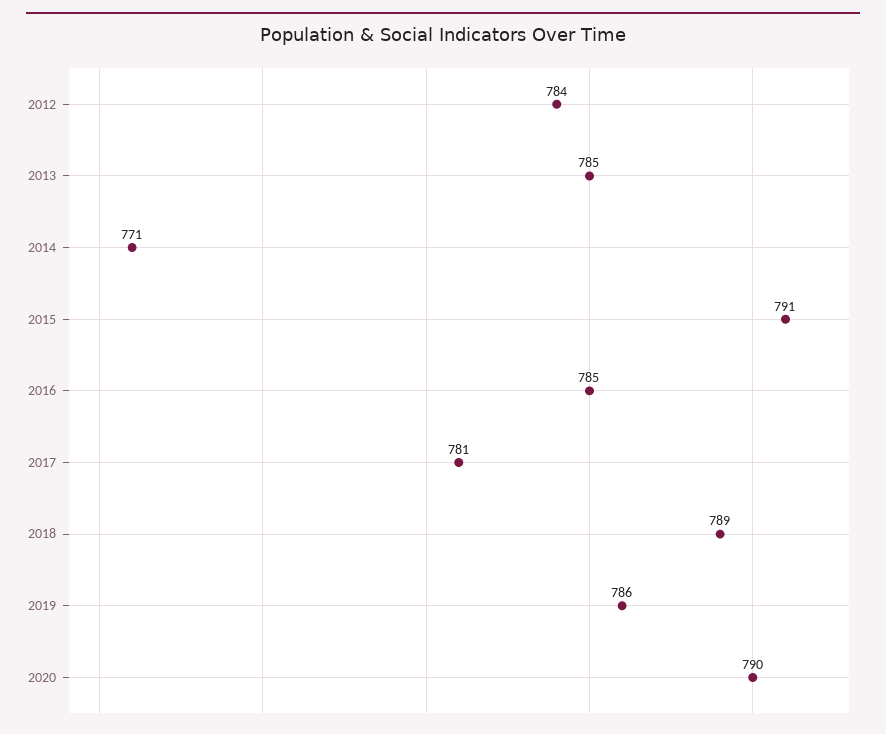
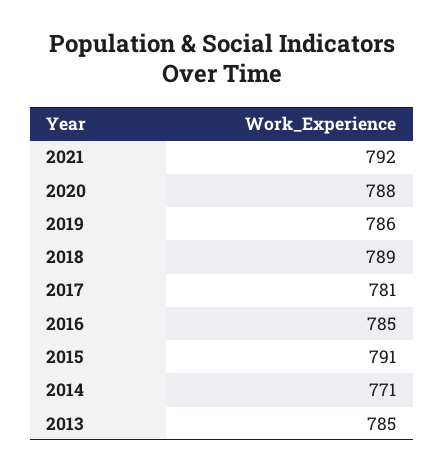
2012: 784 -> none
2020: 790 -> 788
2021: none -> 792

